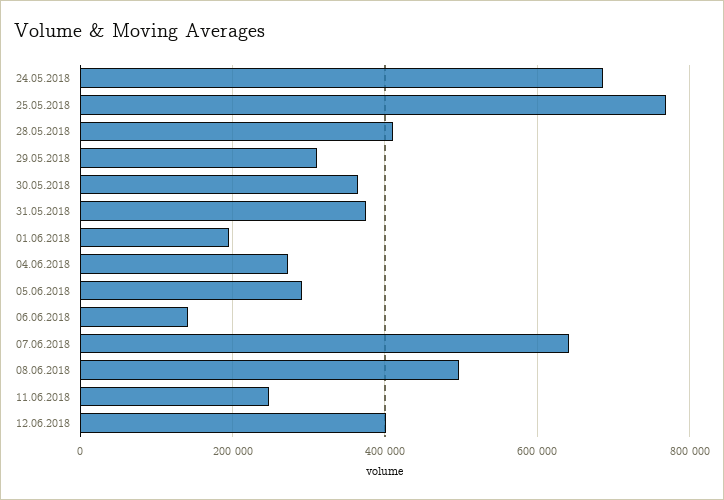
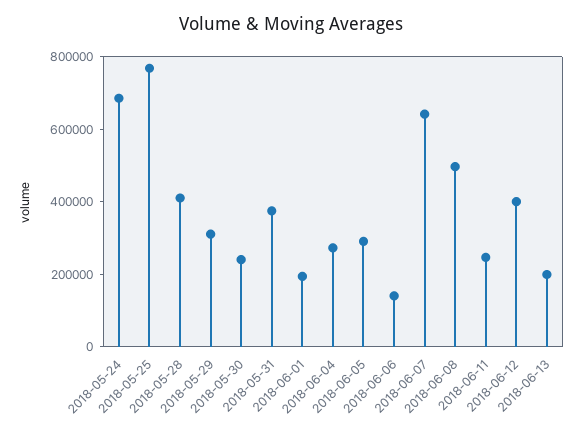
30.05.2018: 360000 -> 250000
2018-06-13: none -> 200000

